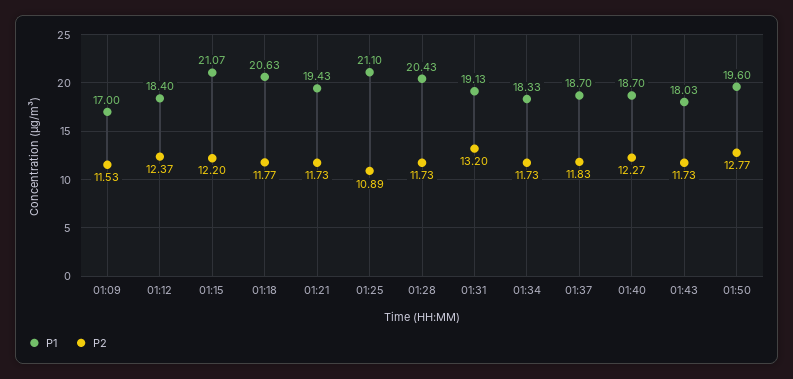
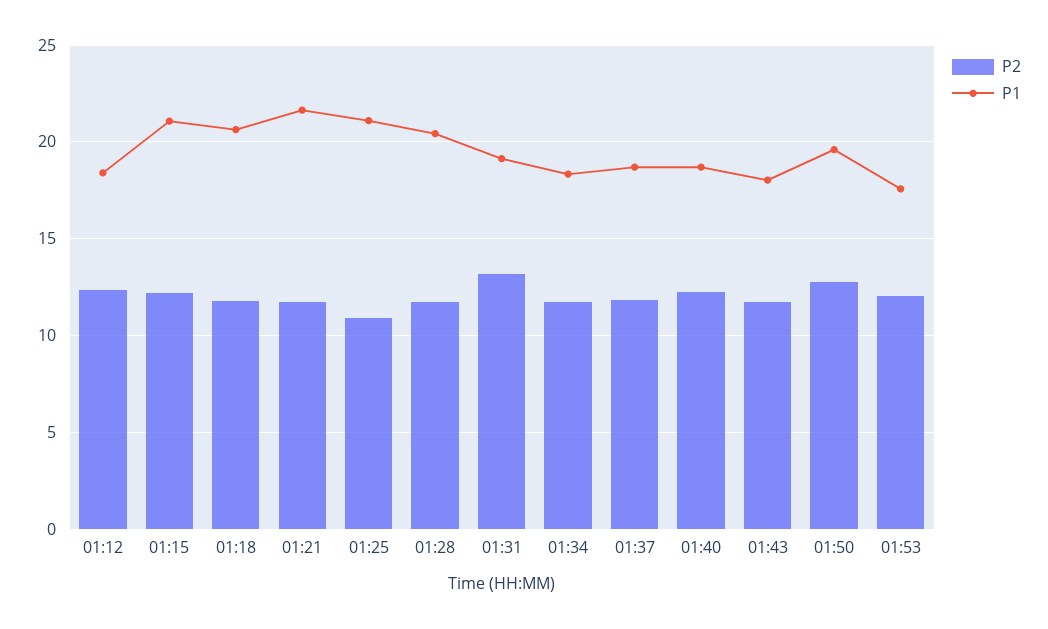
P1, 01:09: 17 -> none
P2, 01:09: 11.53 -> none
P1, 01:21: 19.43 -> 21.5
P2, 01:53: none -> 12
P1, 01:53: none -> 17.5

